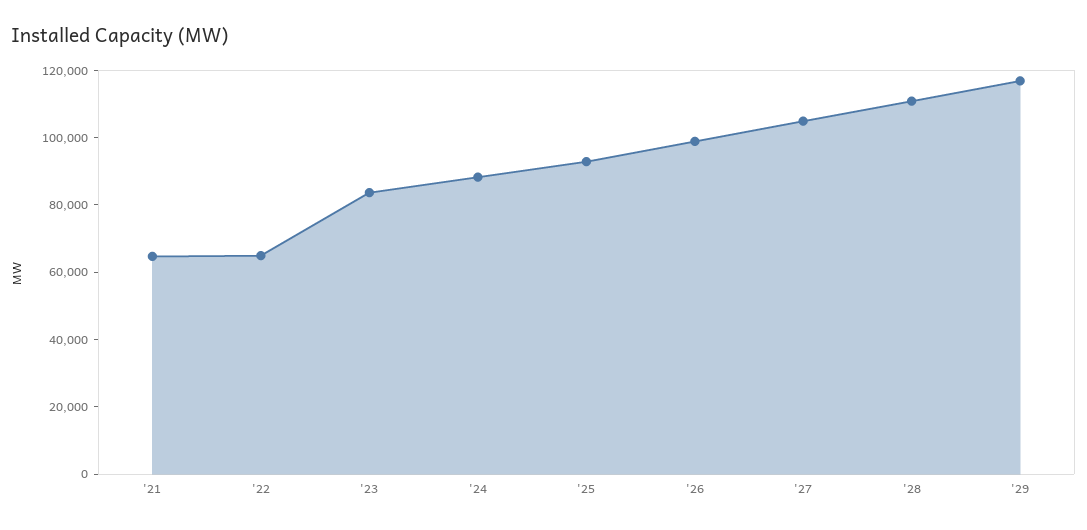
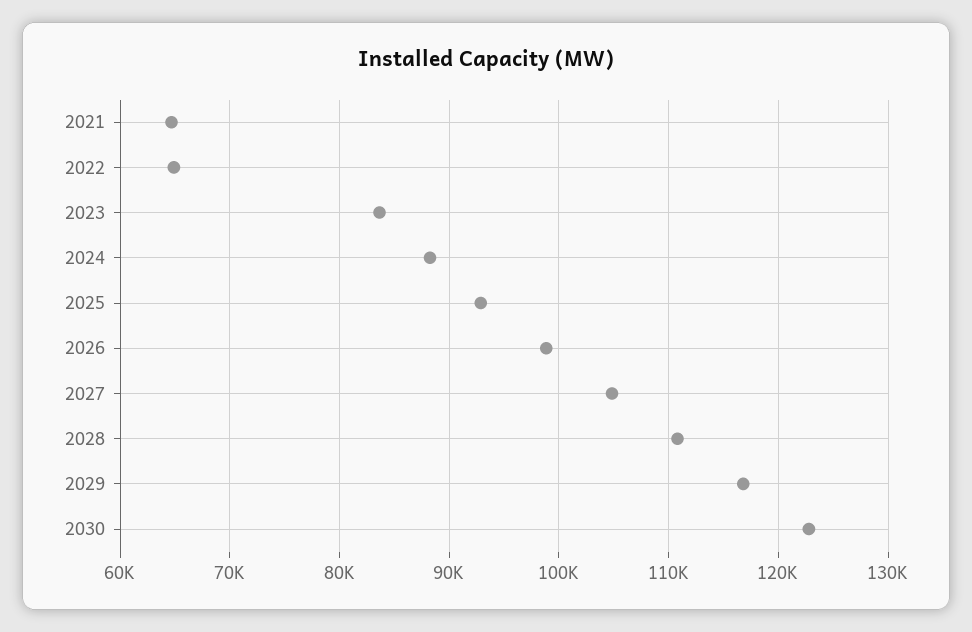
2030: none -> 123000

